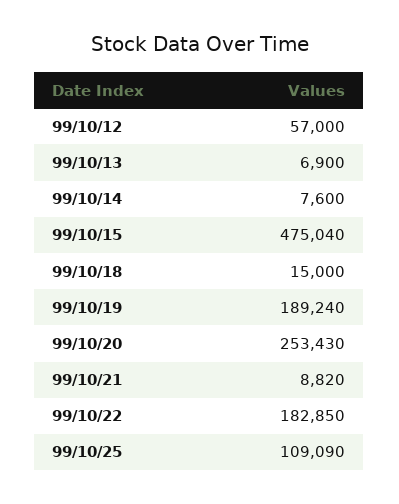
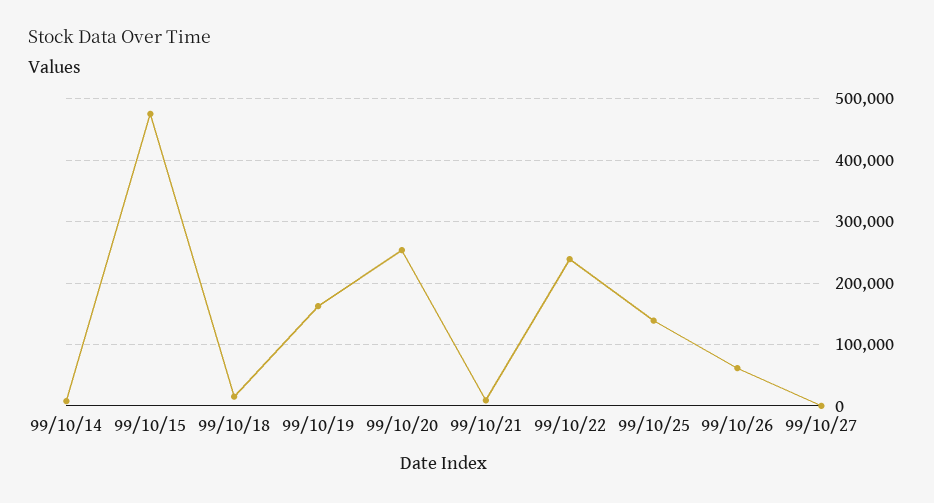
99/10/12: 57000 -> none
99/10/13: 6900 -> none
99/10/19: 189240 -> 160000
99/10/22: 182850 -> 240000
99/10/25: 109090 -> 140000
99/10/26: none -> 60000
99/10/27: none -> 0

